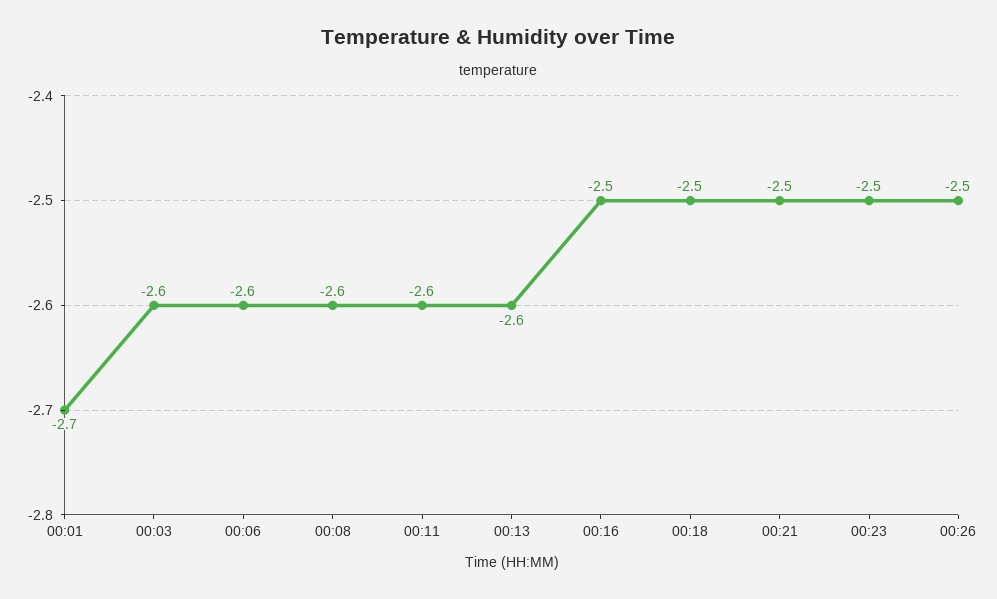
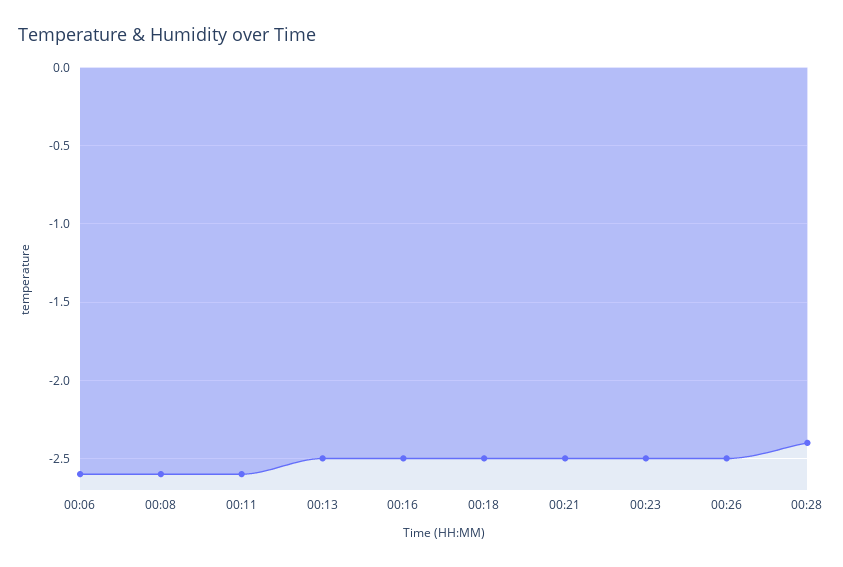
00:01: -2.7 -> none
00:03: -2.6 -> none
00:13: -2.6 -> -2.5
00:28: none -> -2.4

